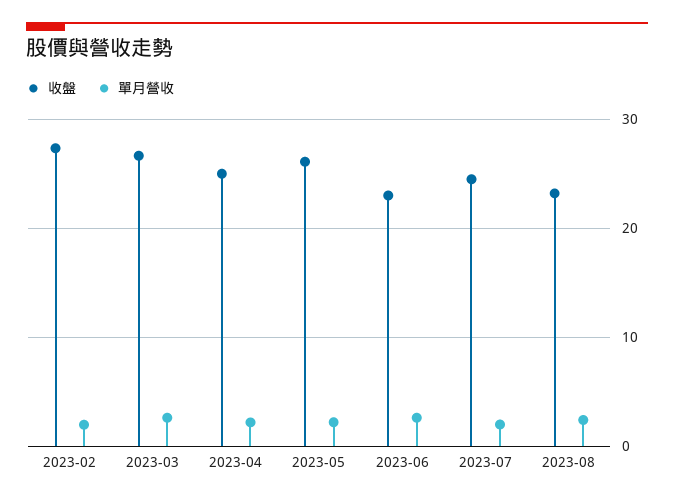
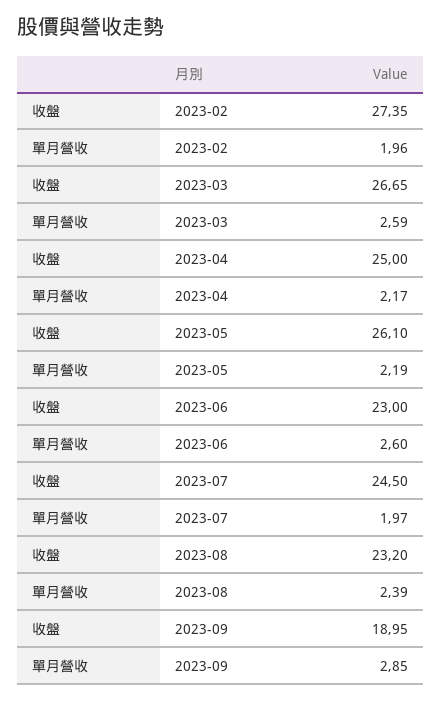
收盤, 2023-09: none -> 18.95
單月營收, 2023-09: none -> 2.85

